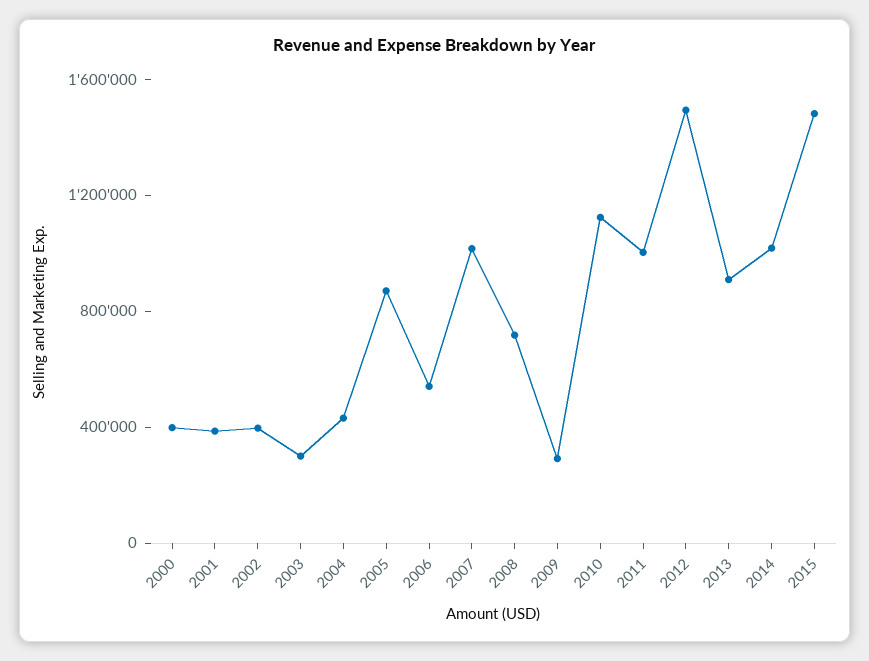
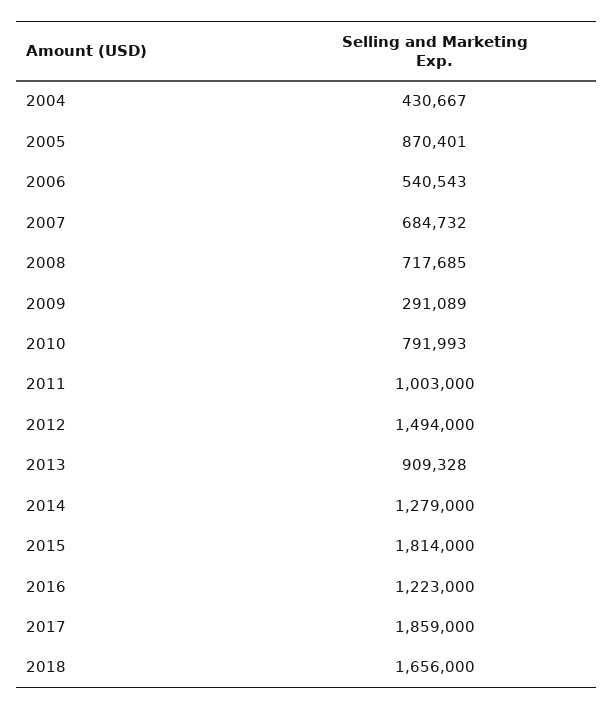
2000: 400000 -> none
2001: 400000 -> none
2002: 400000 -> none
2003: 300000 -> none
2007: 1000000 -> 684732
2010: 1100000 -> 791993
2014: 1000000 -> 1279000
2015: 1500000 -> 1814000
2016: none -> 1223000
2017: none -> 1859000
2018: none -> 1656000

